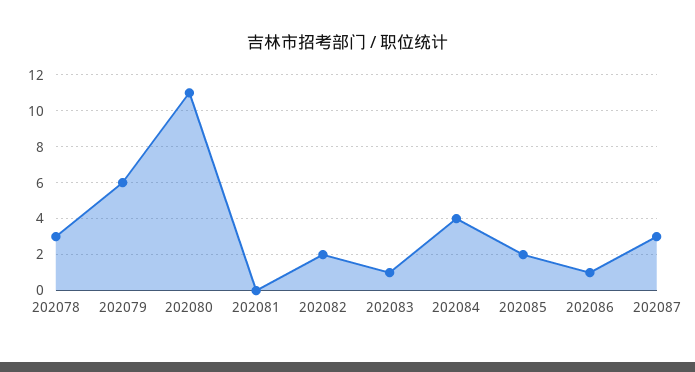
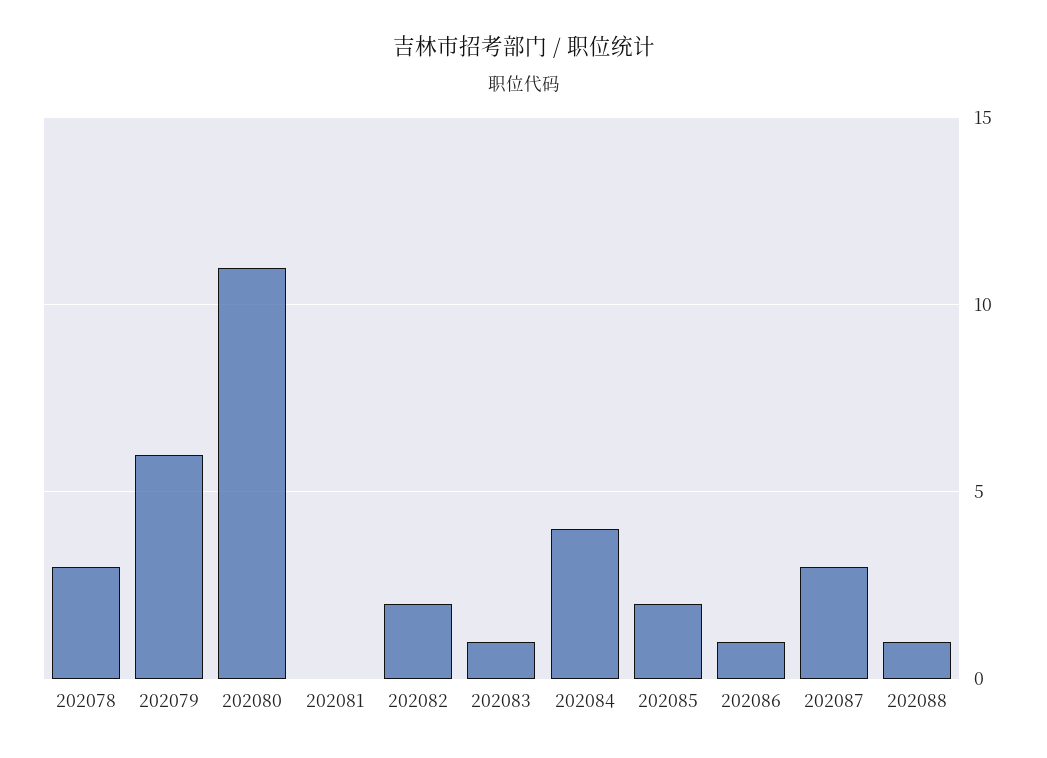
202088: none -> 1

